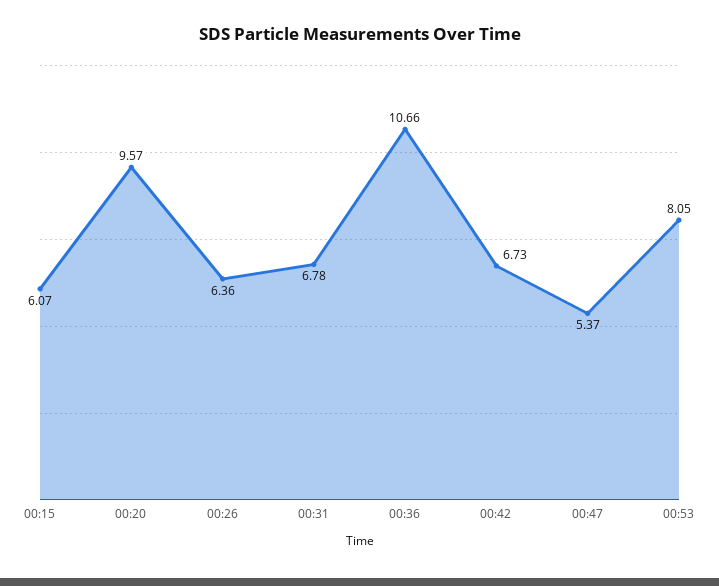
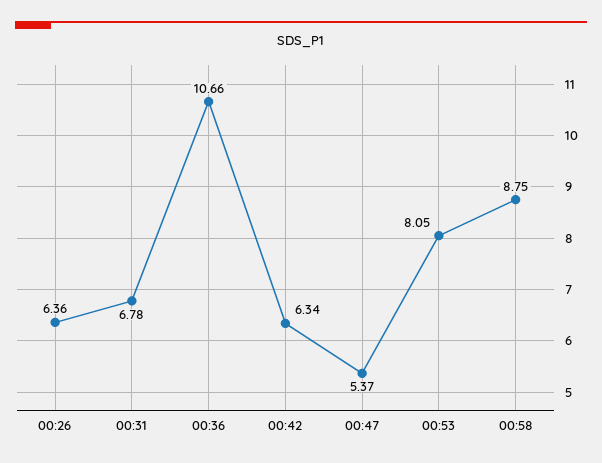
00:15: 6.07 -> none
00:20: 9.57 -> none
00:42: 6.73 -> 6.34
00:58: none -> 8.75

